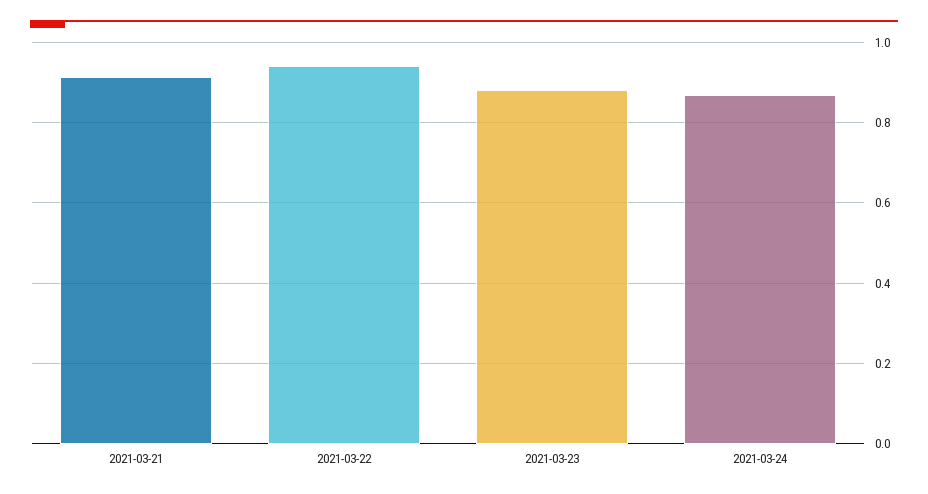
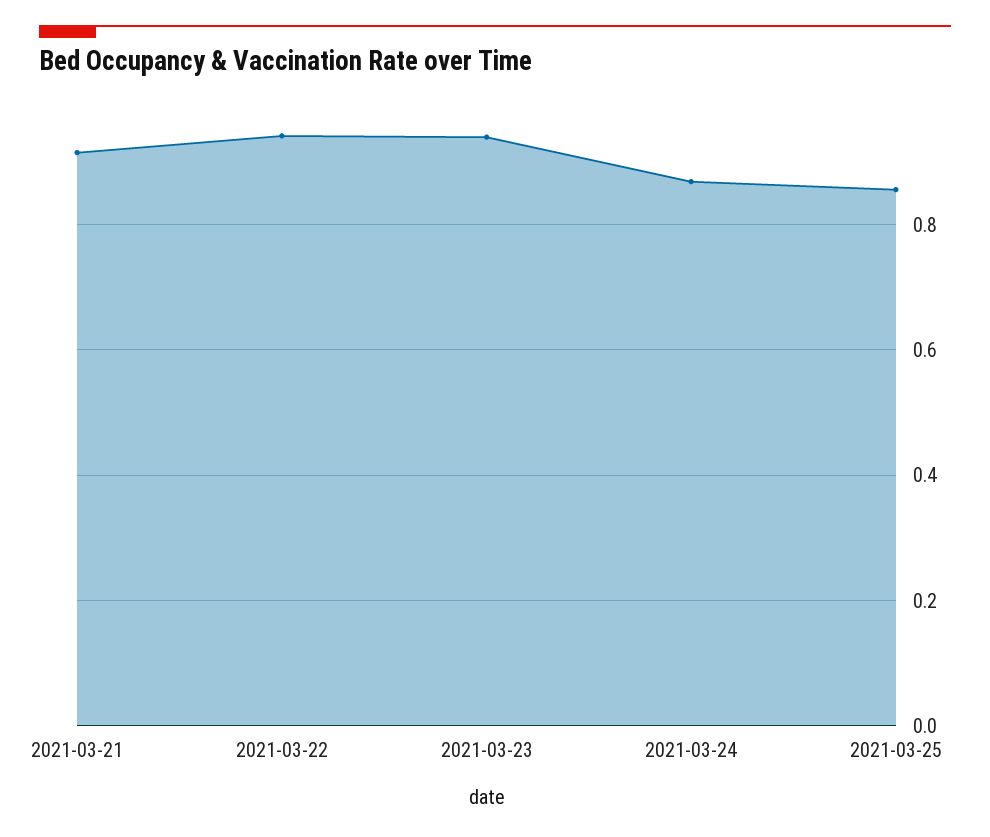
2021-03-23: 0.88 -> 0.94
2021-03-25: none -> 0.86

